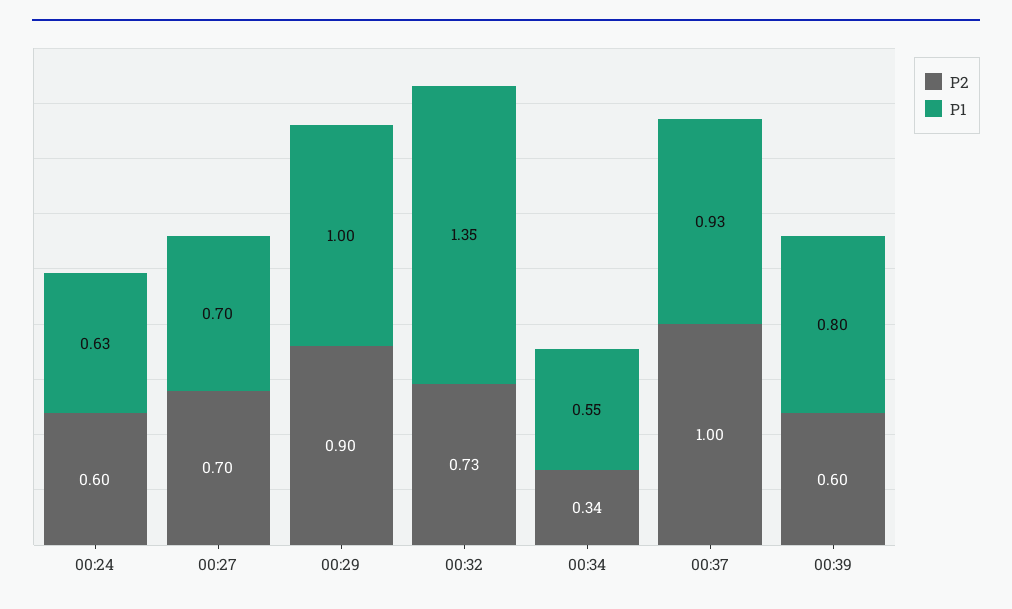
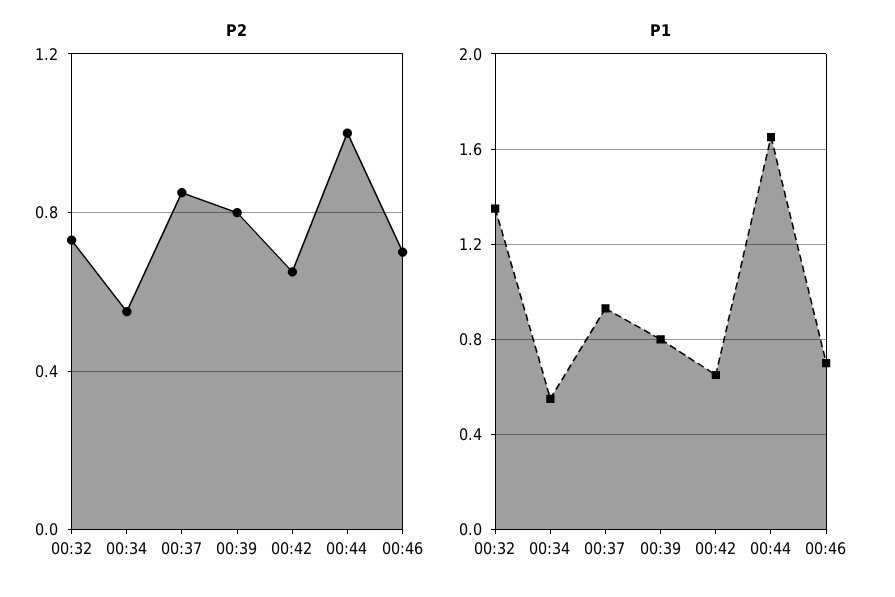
P2, 00:24: 0.6 -> none
P1, 00:24: 0.63 -> none
P2, 00:27: 0.7 -> none
P1, 00:27: 0.7 -> none
P2, 00:29: 0.9 -> none
P1, 00:29: 1 -> none
P2, 00:34: 0.34 -> 0.55
P2, 00:37: 1 -> 0.85
P2, 00:39: 0.6 -> 0.8
P2, 00:42: none -> 0.65
P2, 00:44: none -> 1
P2, 00:46: none -> 0.7
P1, 00:42: none -> 0.65
P1, 00:44: none -> 1.65
P1, 00:46: none -> 0.7

